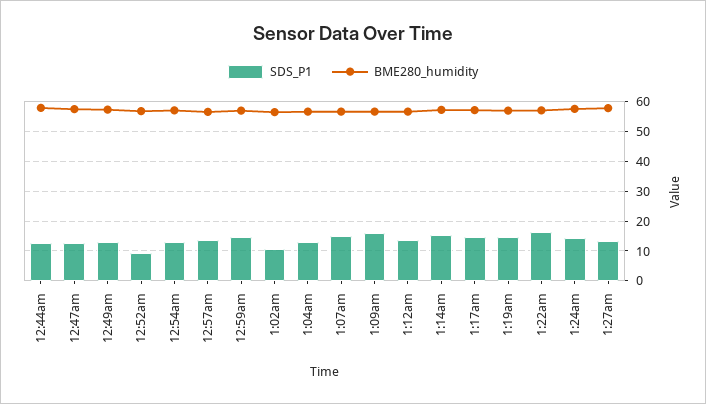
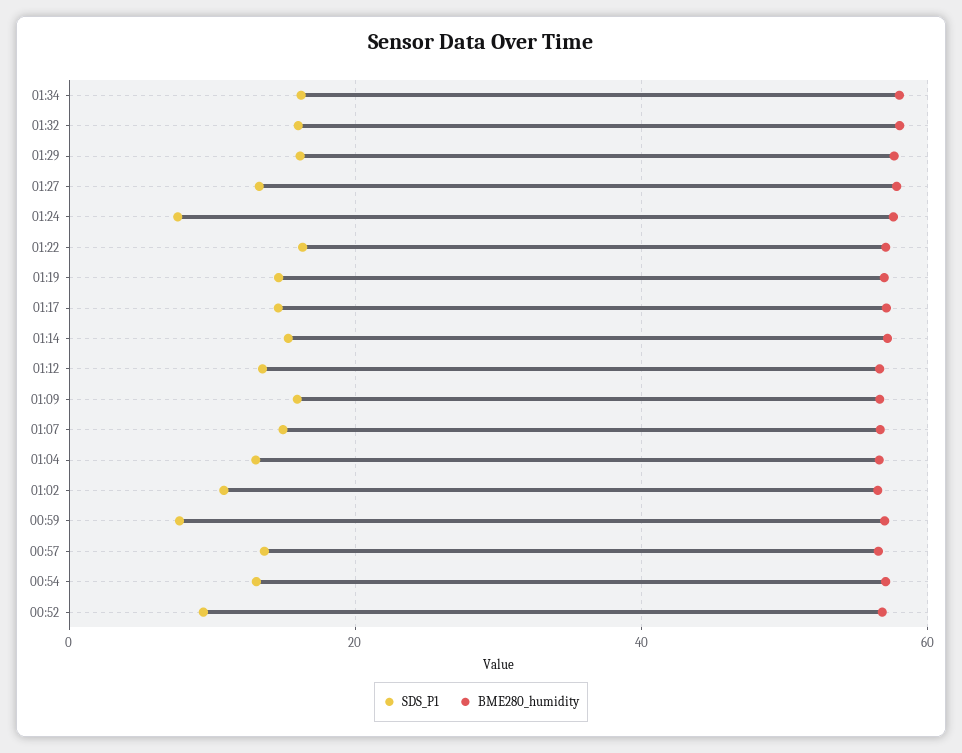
SDS_P1, 12:44am: 12.5 -> none
BME280_humidity, 12:44am: 57.5 -> none
SDS_P1, 12:47am: 12.5 -> none
BME280_humidity, 12:47am: 57.5 -> none
SDS_P1, 12:49am: 12.5 -> none
BME280_humidity, 12:49am: 57.5 -> none
SDS_P1, 12:59am: 15 -> 8
SDS_P1, 1:24am: 15 -> 8
SDS_P1, 01:34: none -> 16
BME280_humidity, 01:34: none -> 58
SDS_P1, 01:32: none -> 16
BME280_humidity, 01:32: none -> 58
SDS_P1, 01:29: none -> 16
BME280_humidity, 01:29: none -> 58

